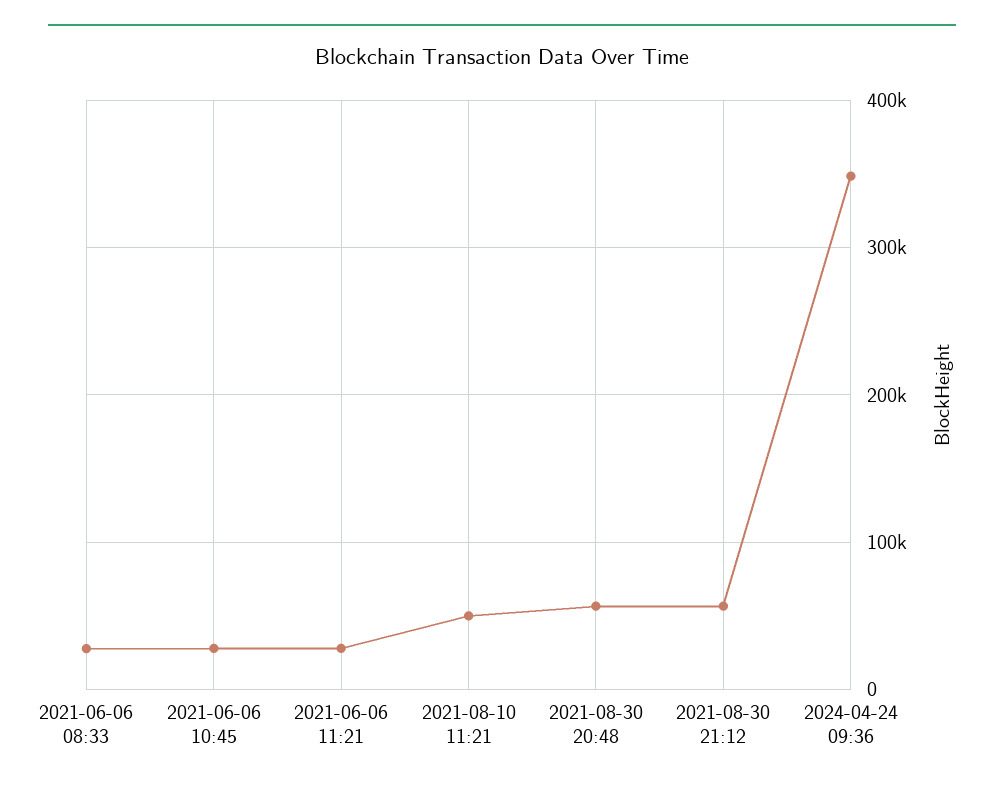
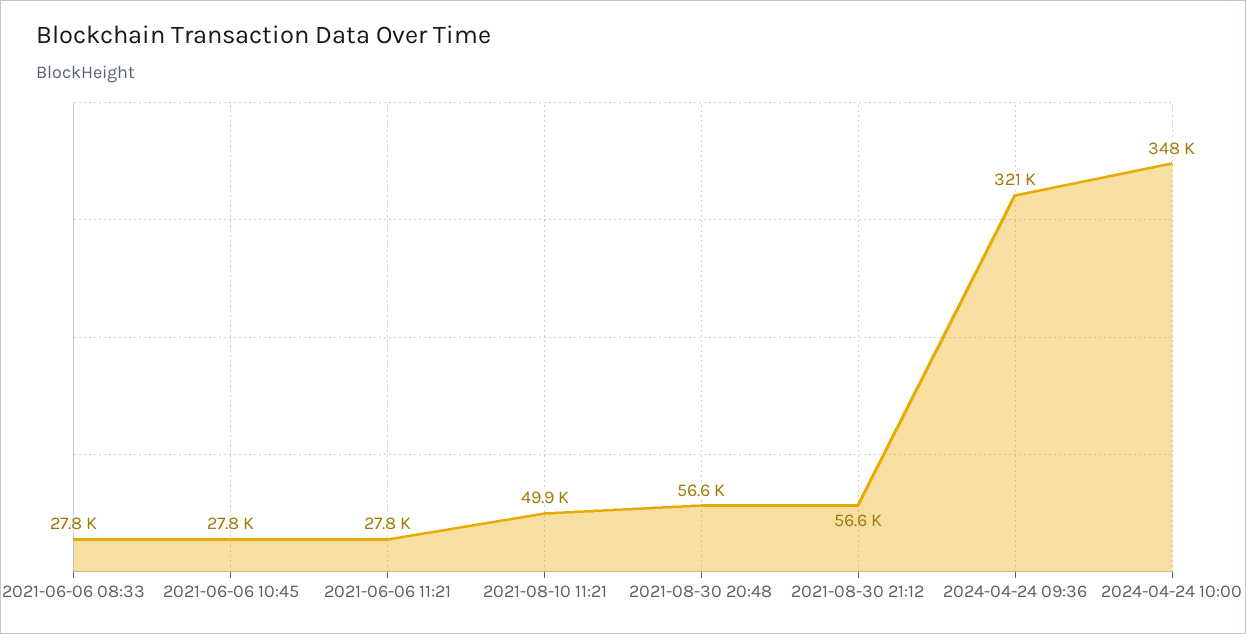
2024-04-24 09:36: 350000 -> 321000
2024-04-24 10:00: none -> 348000

